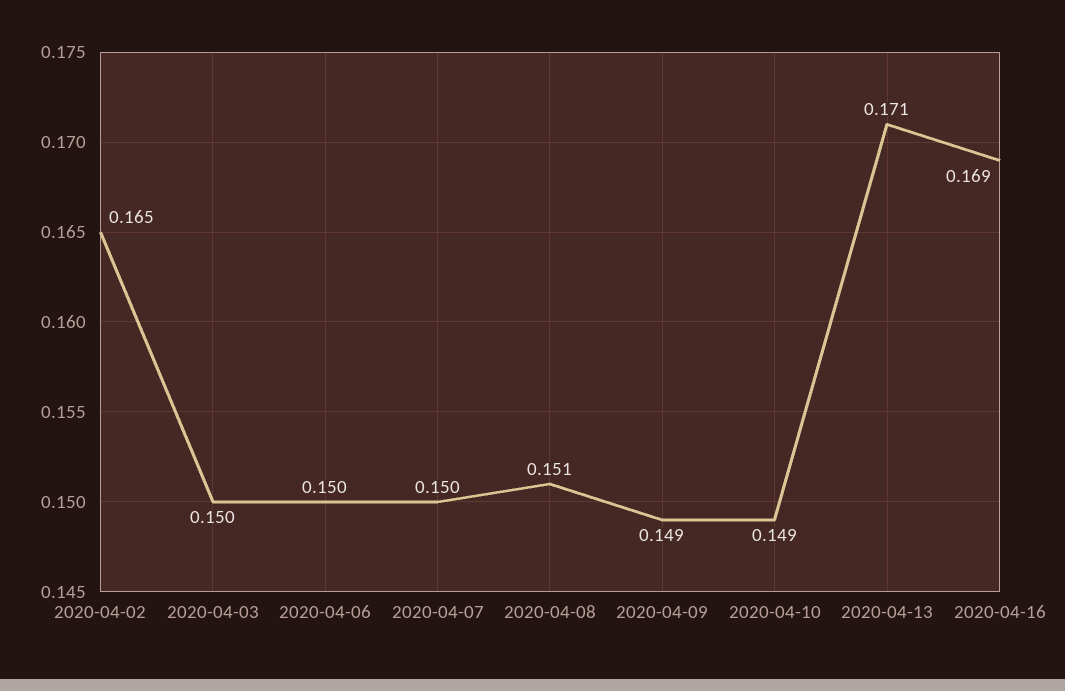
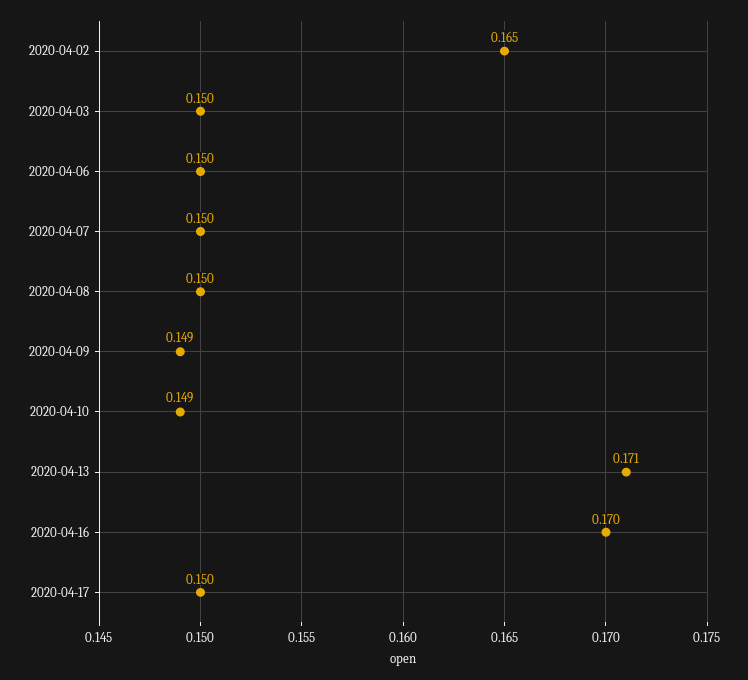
2020-04-08: 0.151 -> 0.15
2020-04-16: 0.169 -> 0.17
2020-04-17: none -> 0.15

